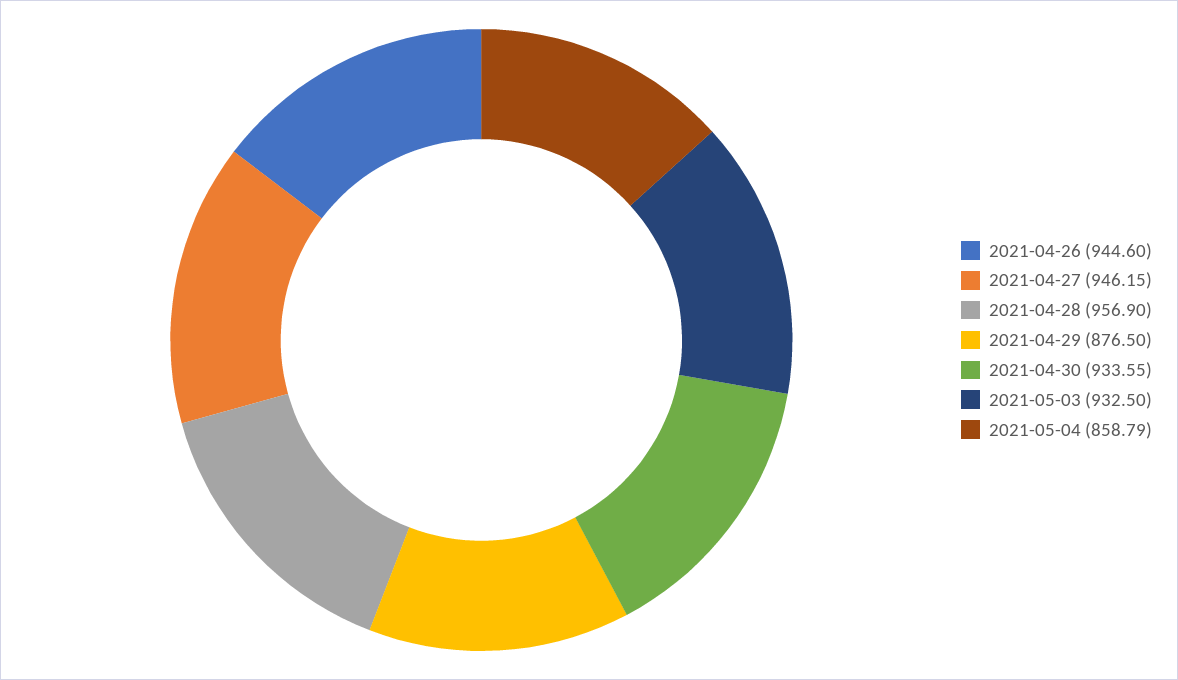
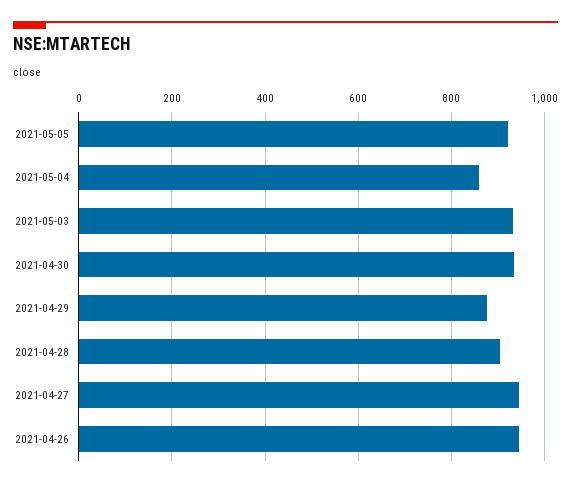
2021-04-28: 956.9 -> 900
2021-05-05: none -> 920

